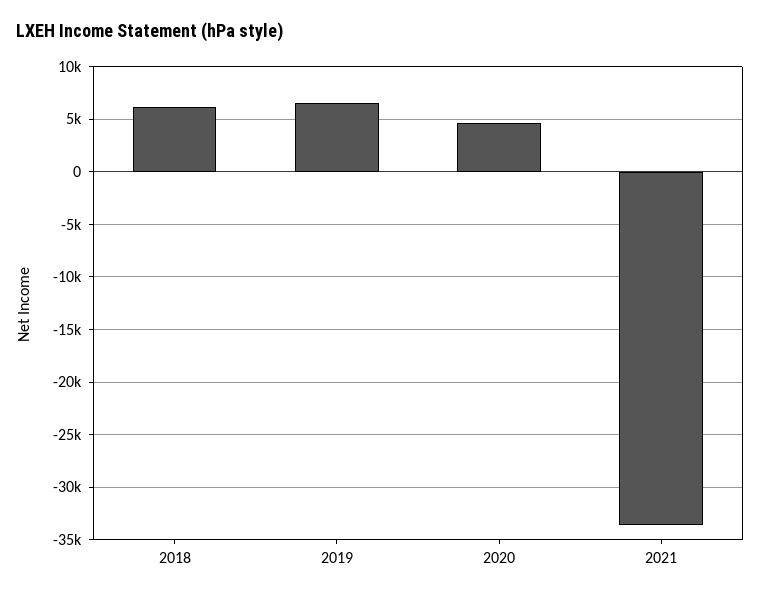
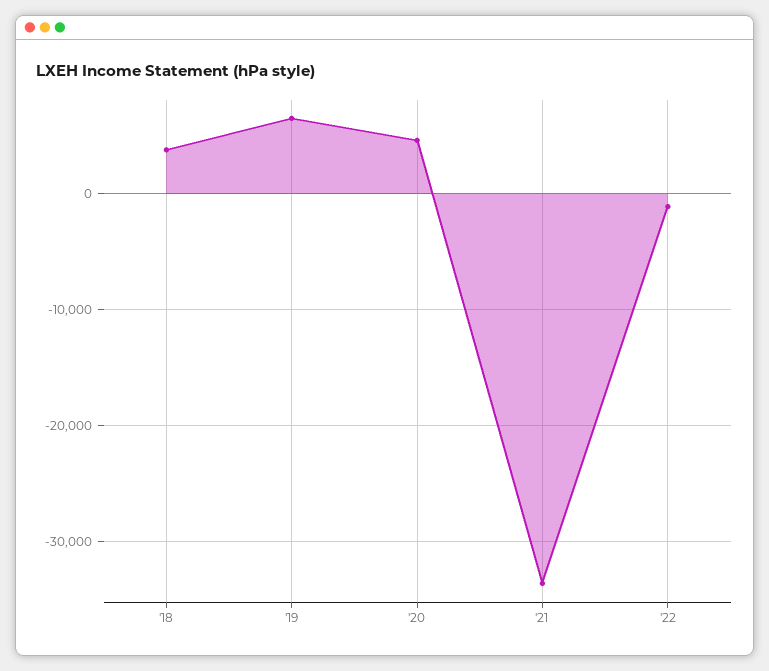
2018: 6000 -> 4000
'22: none -> -1000

